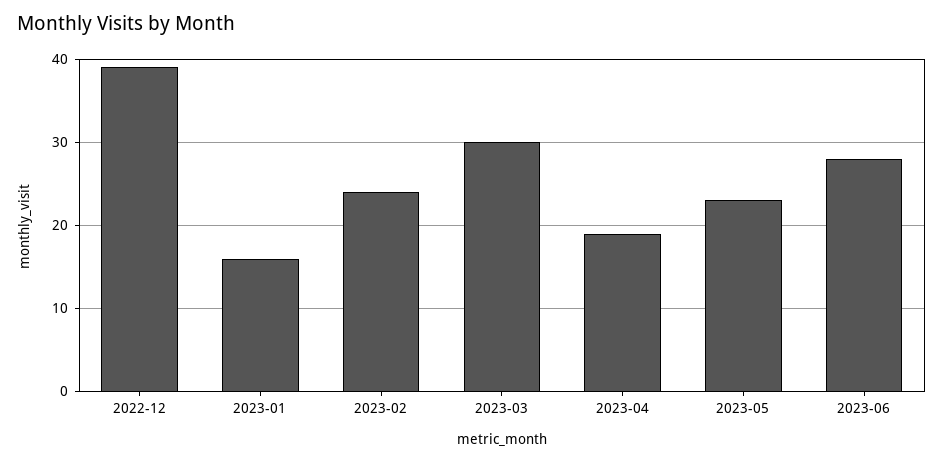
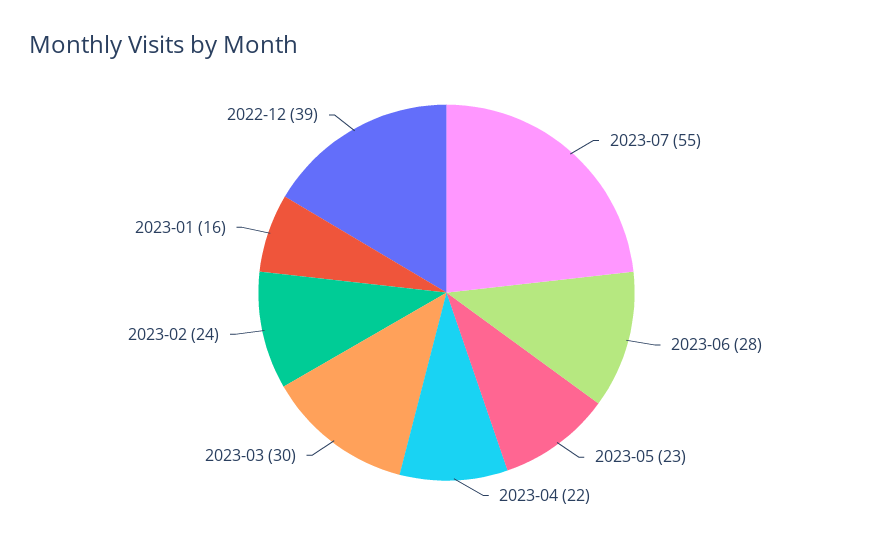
2023-04: 19 -> 22
2023-07: none -> 55

